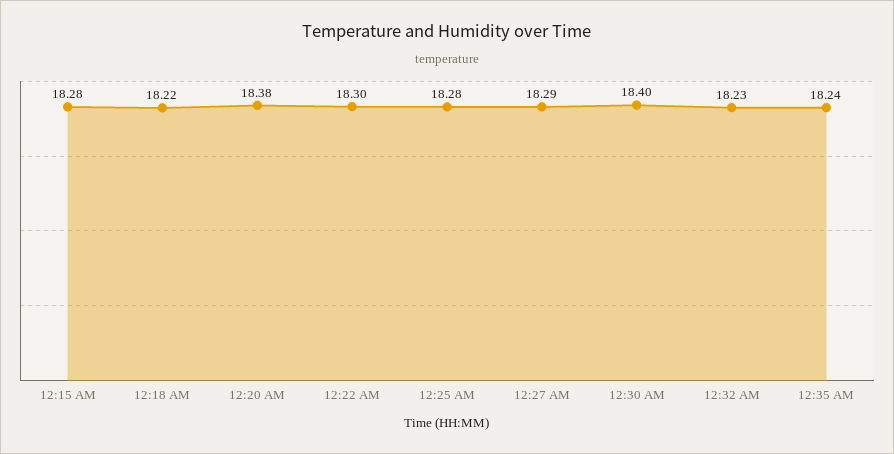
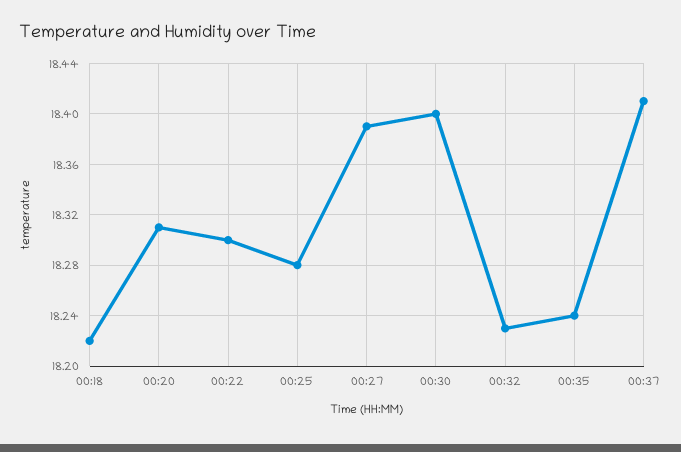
12:15 AM: 18.28 -> none
12:20 AM: 18.38 -> 18.31
12:27 AM: 18.29 -> 18.39
00:37: none -> 18.41

